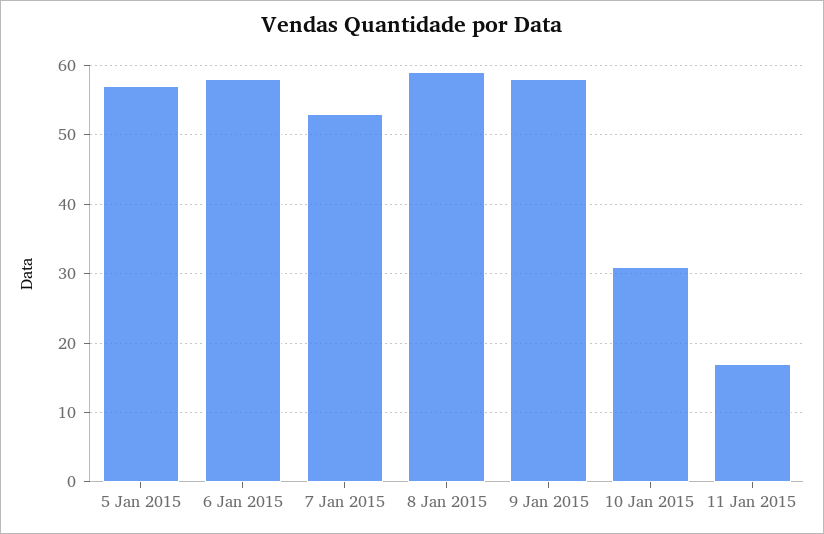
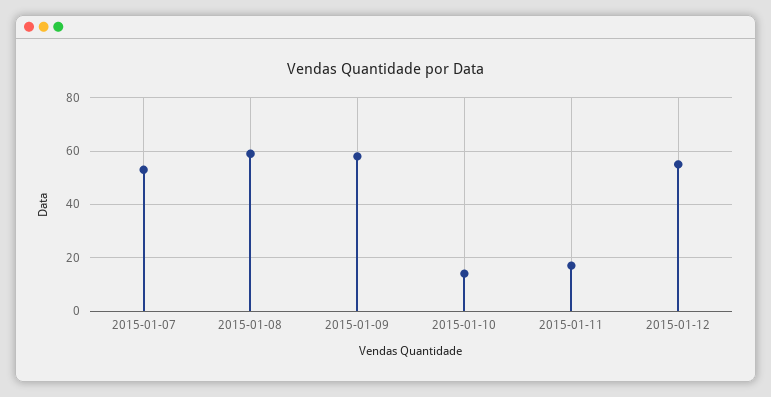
5 Jan 2015: 57 -> none
6 Jan 2015: 58 -> none
10 Jan 2015: 31 -> 15
2015-01-12: none -> 55

